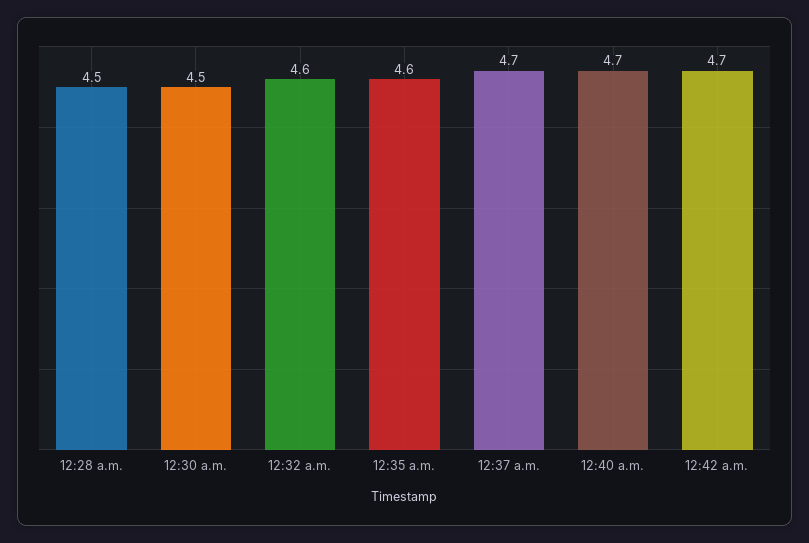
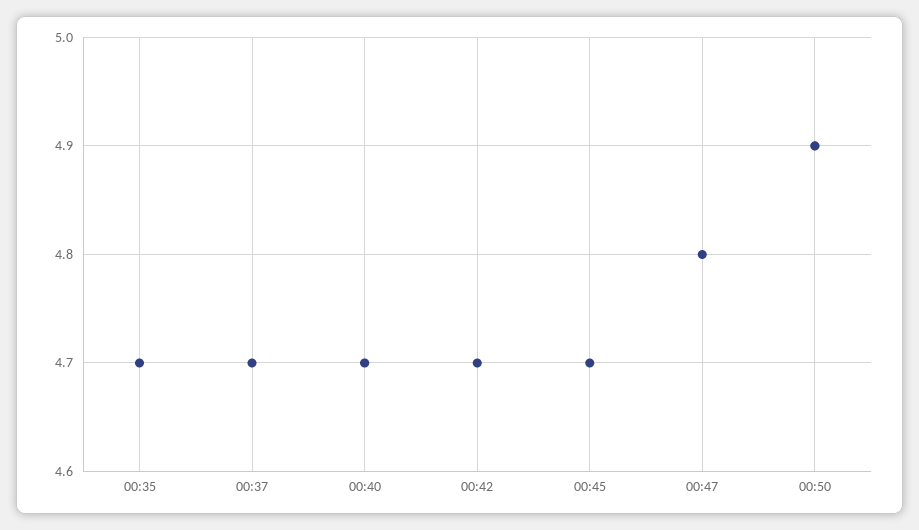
12:28 a.m.: 4.5 -> none
12:30 a.m.: 4.5 -> none
12:32 a.m.: 4.6 -> none
12:35 a.m.: 4.6 -> 4.7
00:45: none -> 4.7
00:47: none -> 4.8
00:50: none -> 4.9

